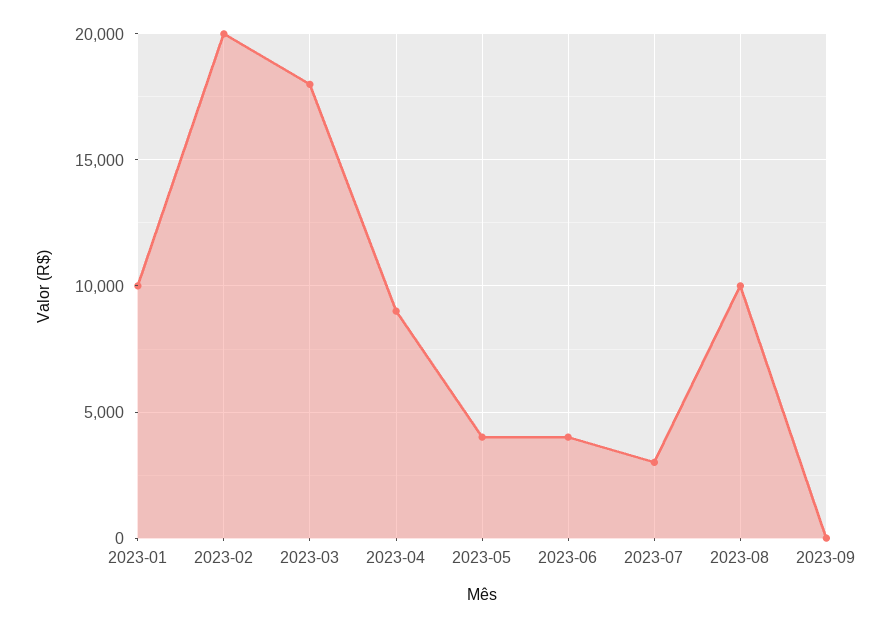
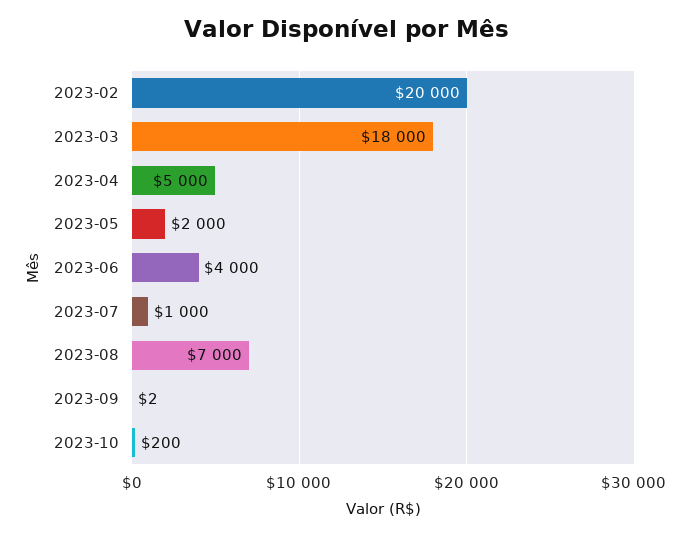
2023-01: 10000 -> none
2023-04: 9000 -> 5000
2023-05: 4000 -> 2000
2023-07: 3000 -> 1000
2023-08: 10000 -> 7000
2023-10: none -> 200

